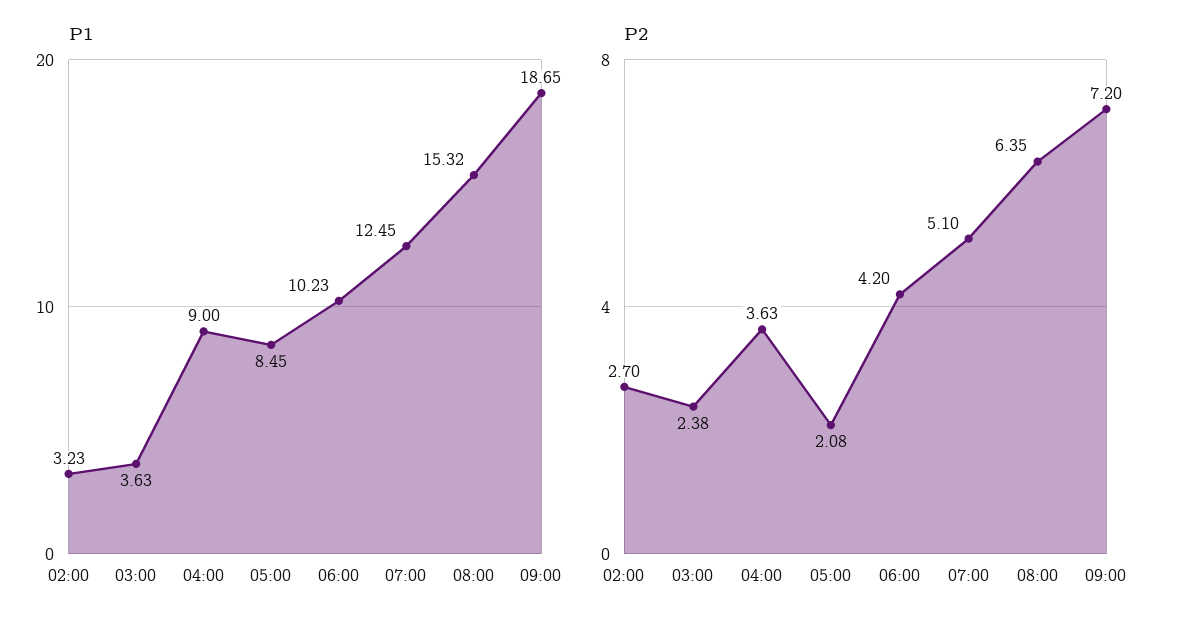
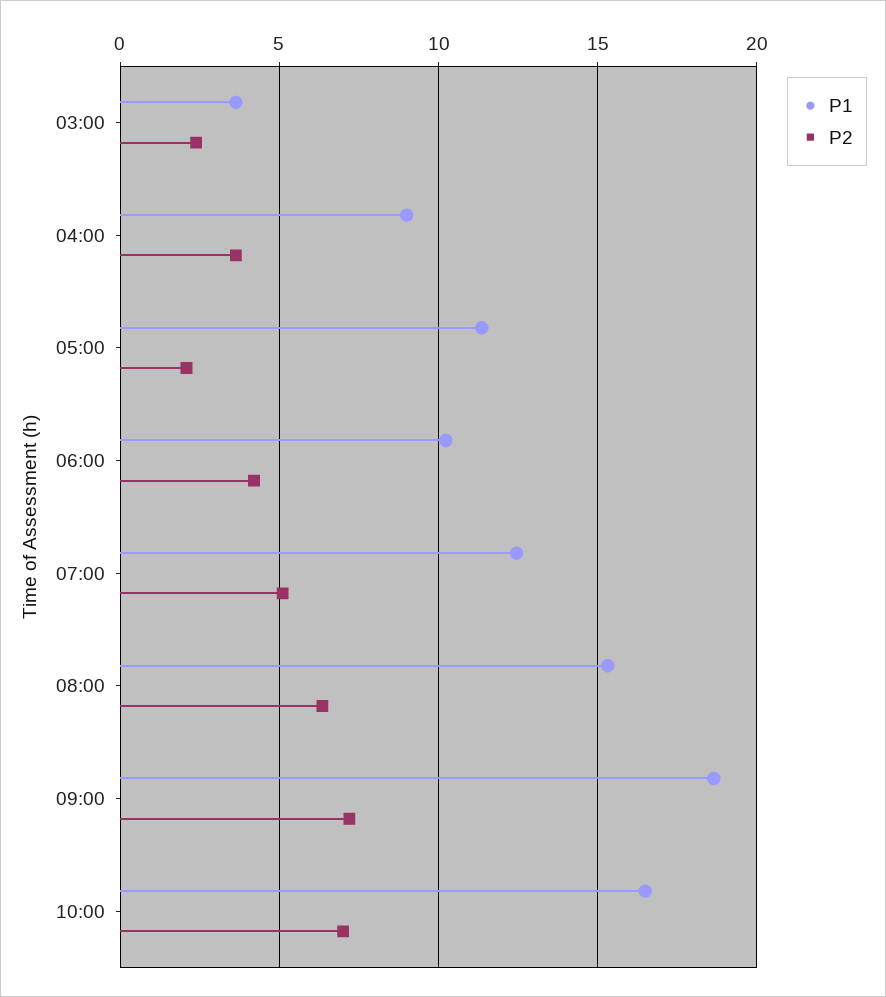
P1, 02:00: 3.23 -> none
P1, 05:00: 8.45 -> 11.5
P2, 02:00: 2.7 -> none
P1, 10:00: none -> 16.5
P2, 10:00: none -> 7

